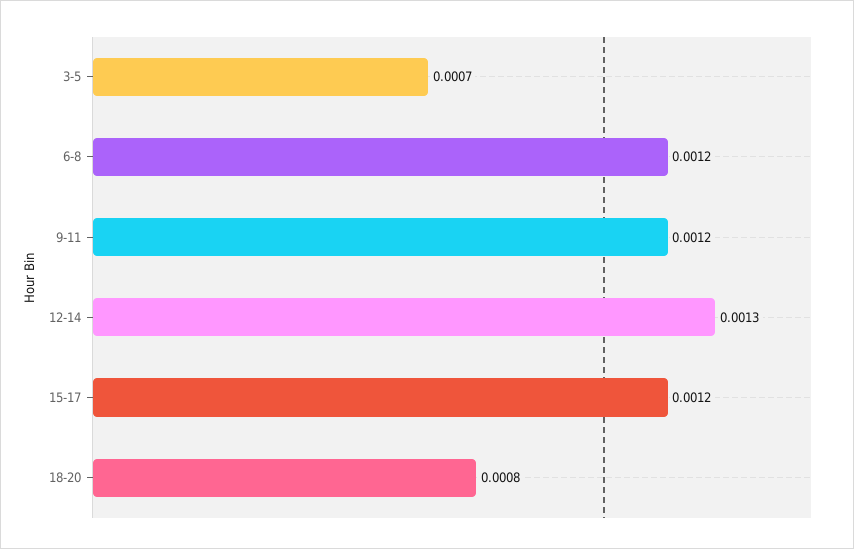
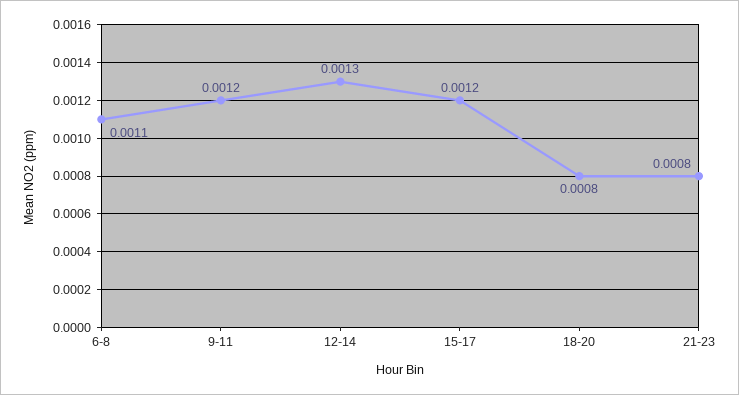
3-5: 0.0007 -> none
6-8: 0.0012 -> 0.0011
21-23: none -> 0.0008

